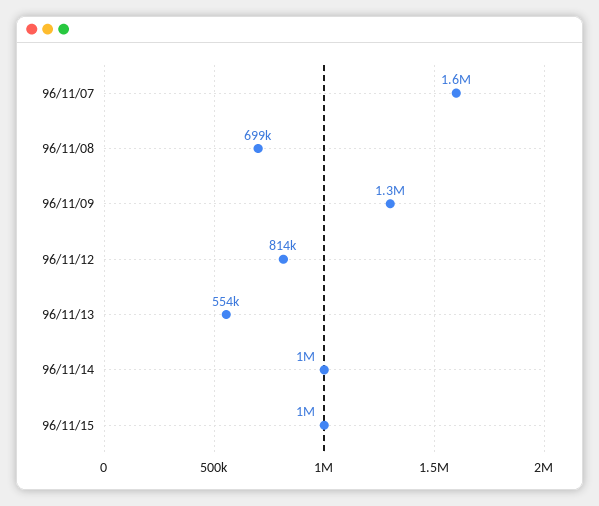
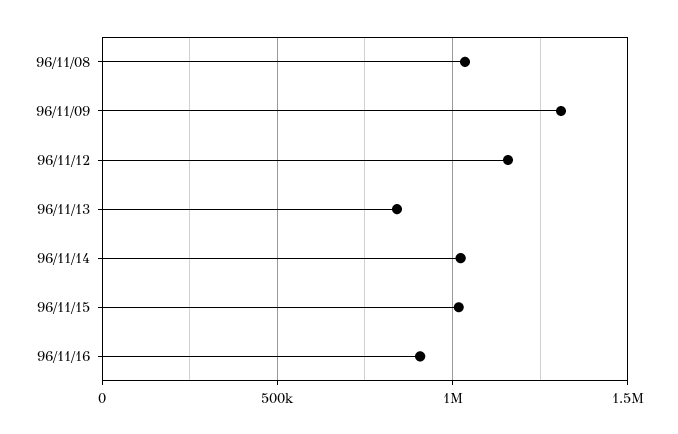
96/11/07: 1600000 -> none
96/11/08: 699000 -> 1050000
96/11/12: 814000 -> 1150000
96/11/13: 554000 -> 850000
96/11/16: none -> 900000

